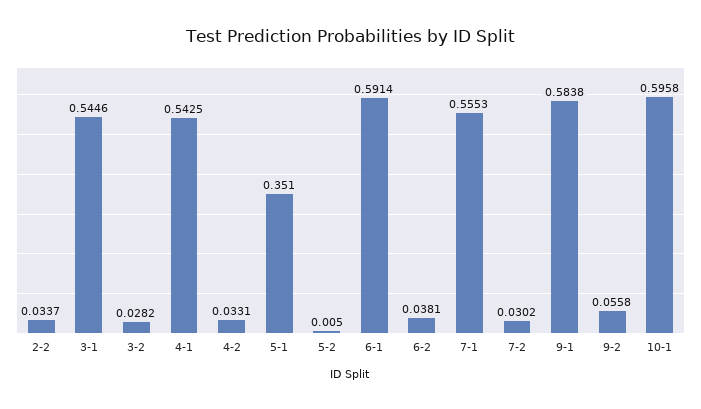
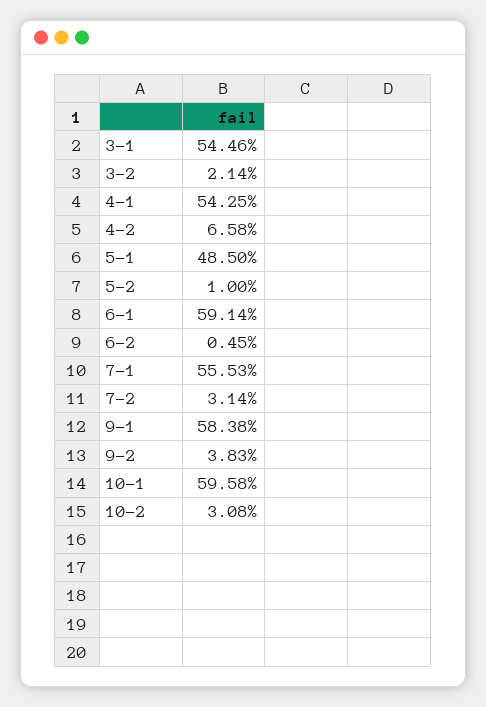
2-2: 0.0337 -> none
3-2: 0.0282 -> 0.0214
4-2: 0.0331 -> 0.0658
5-1: 0.351 -> 0.485
5-2: 0.005 -> 0.01
6-2: 0.0381 -> 0.0045
7-2: 0.0302 -> 0.0314
9-2: 0.0558 -> 0.0383
10-2: none -> 0.0308

